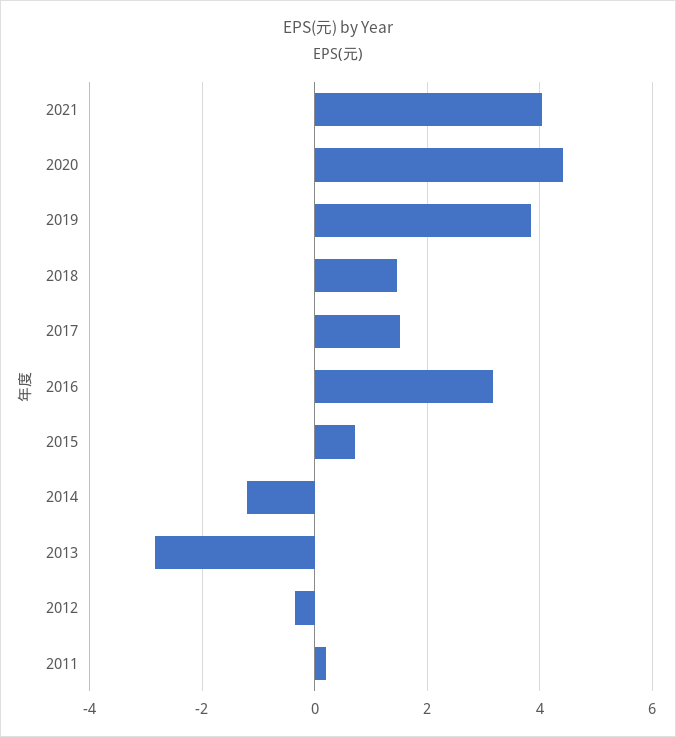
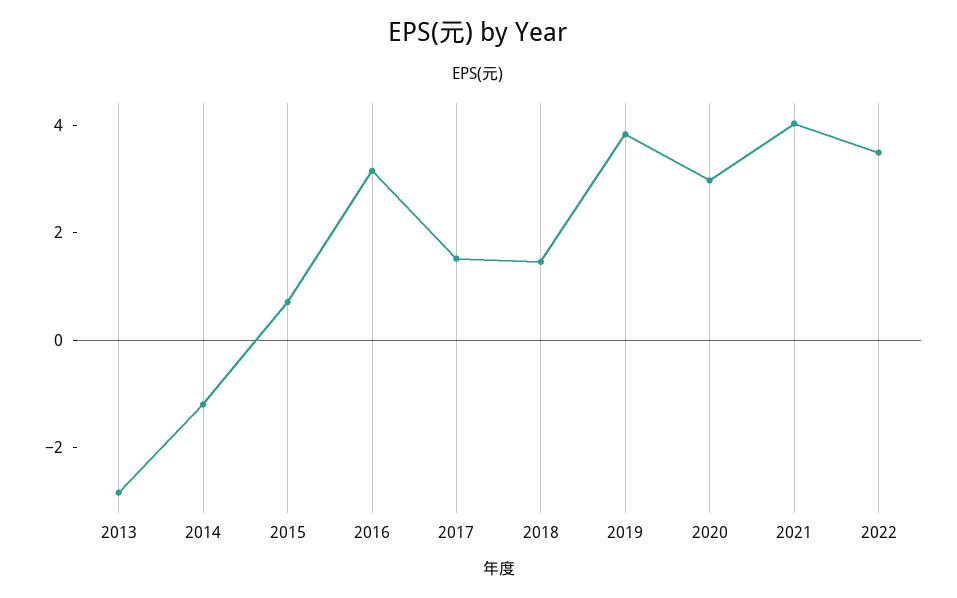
2020: 4.4 -> 3
2012: -0.4 -> none
2011: 0.2 -> none
2022: none -> 3.5

